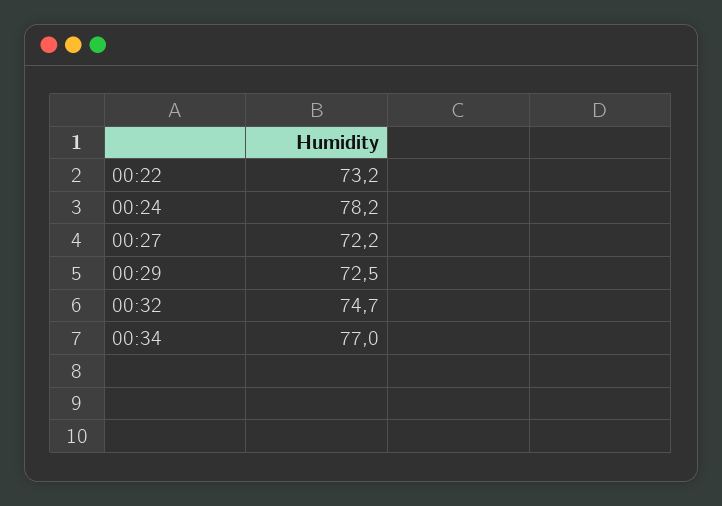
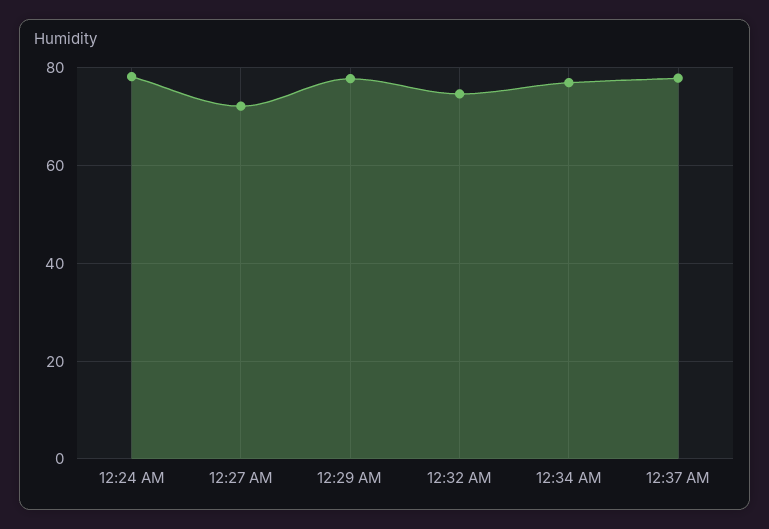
00:22: 73.2 -> none
00:29: 72.5 -> 78
12:37 AM: none -> 78

